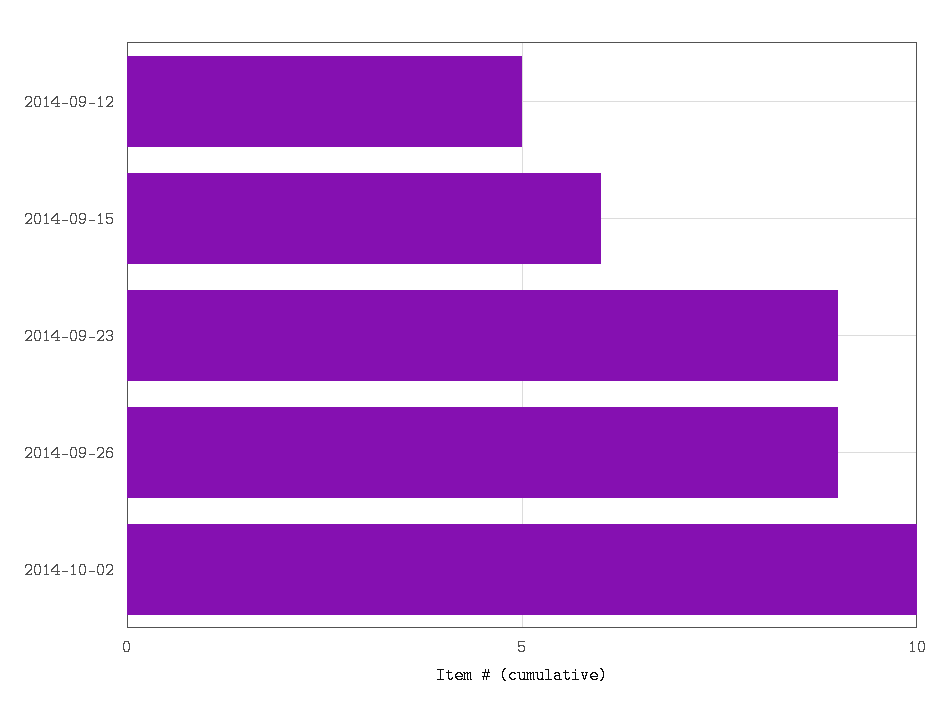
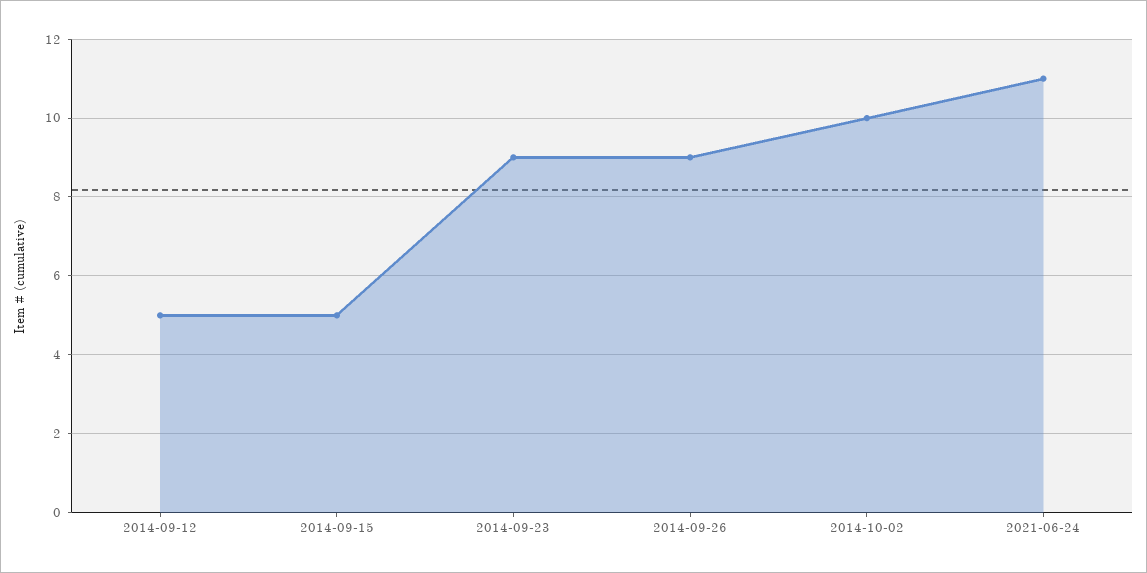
2014-09-15: 6 -> 5
2021-06-24: none -> 11

